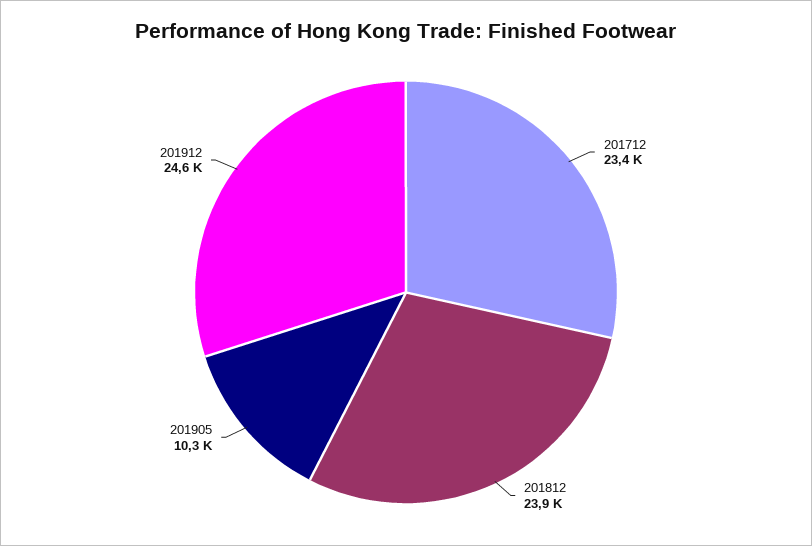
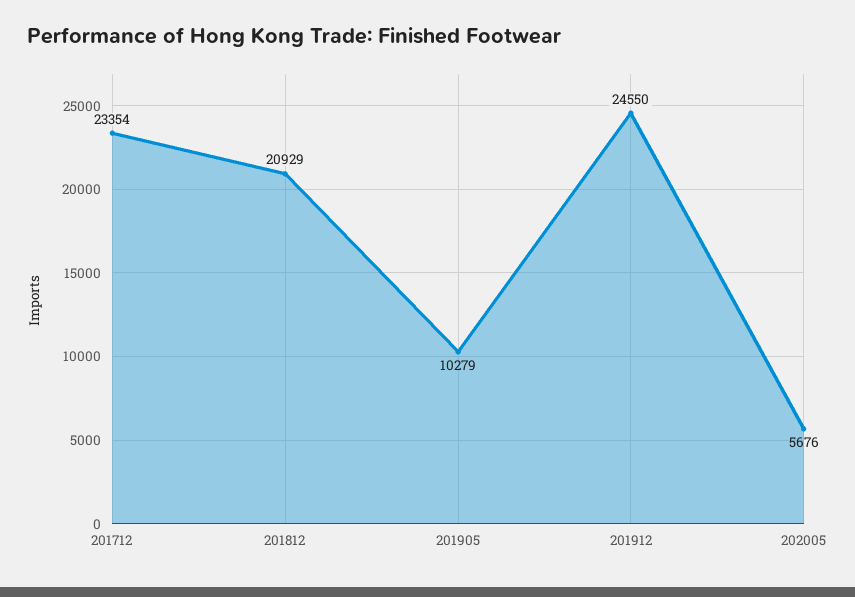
201812: 23900 -> 20929
202005: none -> 5676

